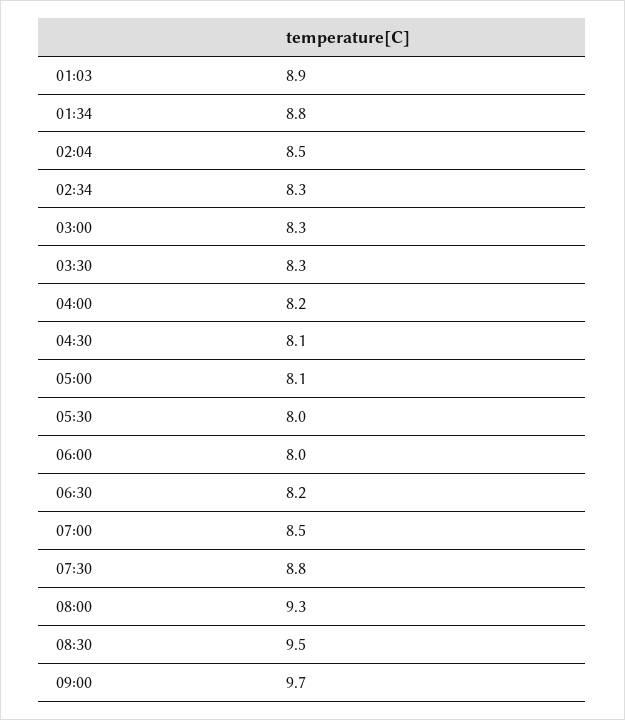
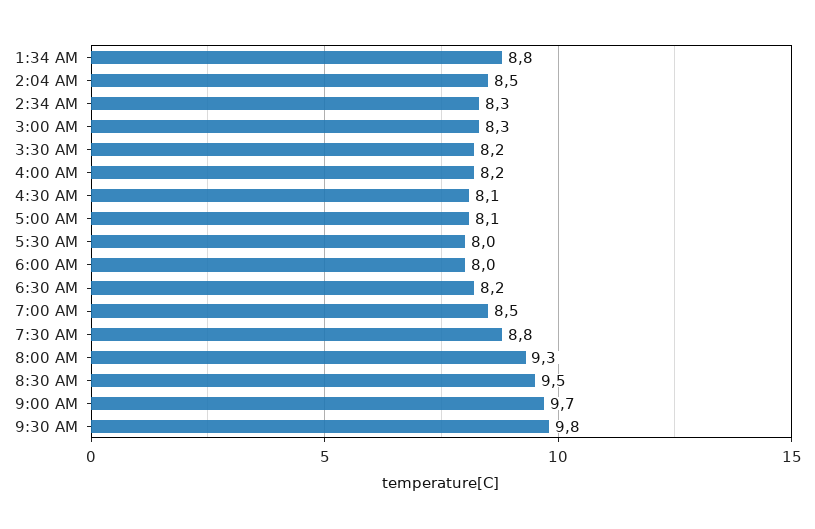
01:03: 8.9 -> none
03:30: 8.3 -> 8.2
9:30 AM: none -> 9.8

